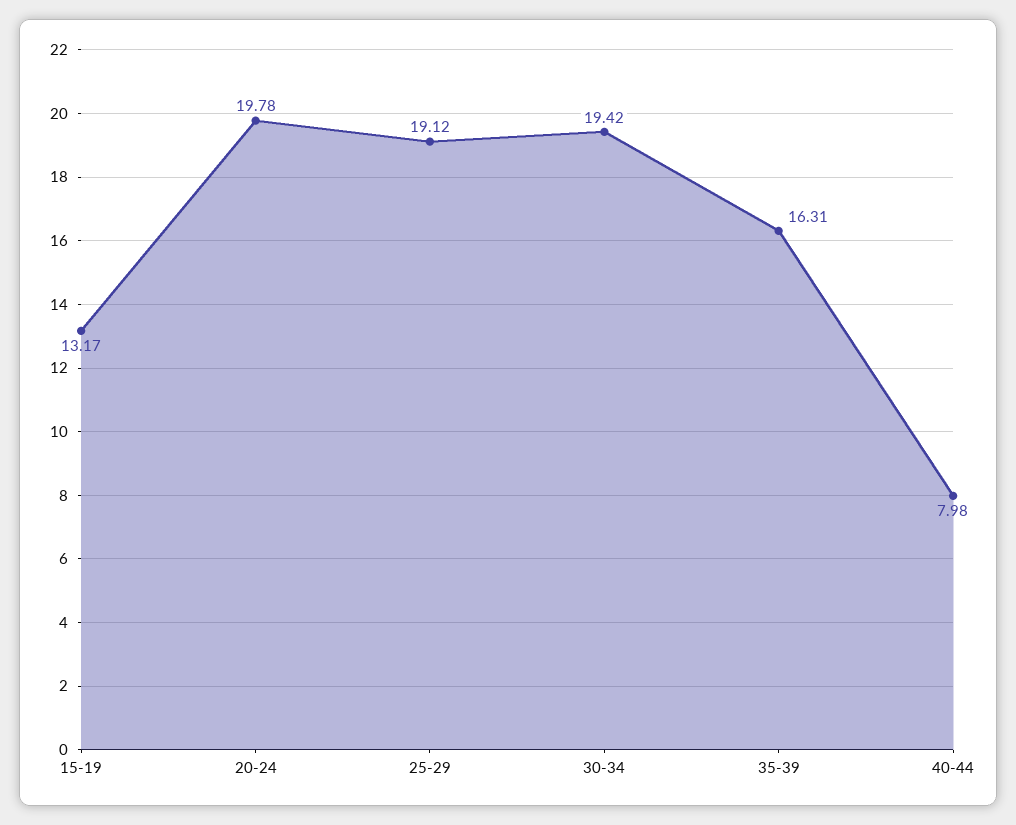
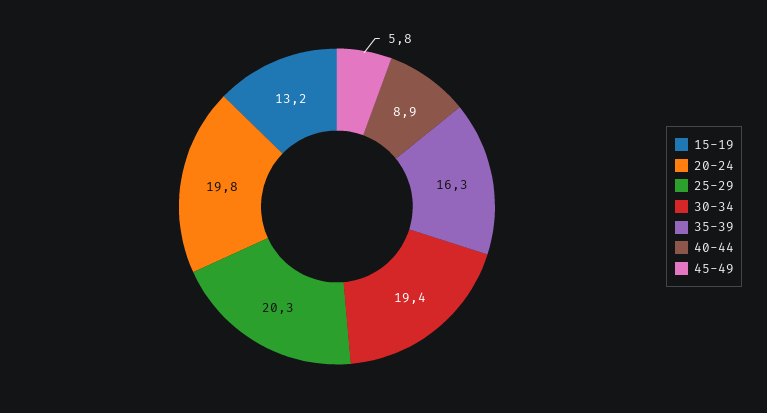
25-29: 19.12 -> 20.3
40-44: 7.98 -> 8.9
45-49: none -> 5.8

